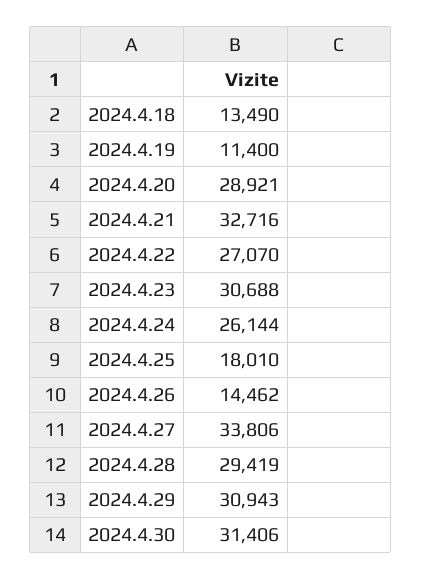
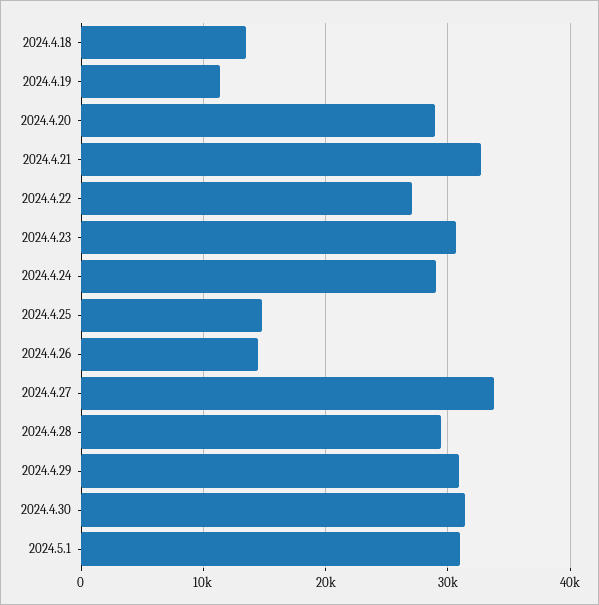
2024.4.24: 26144 -> 29000
2024.4.25: 18010 -> 15000
2024.5.1: none -> 31000

